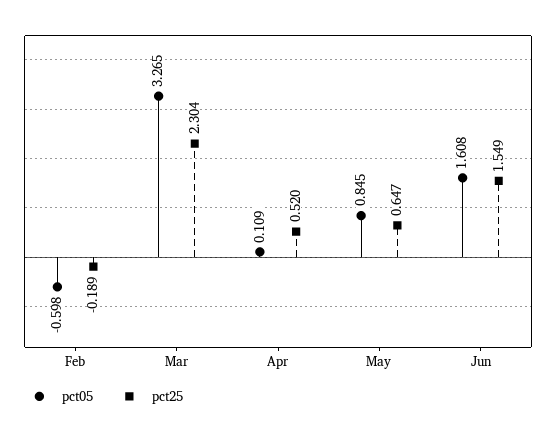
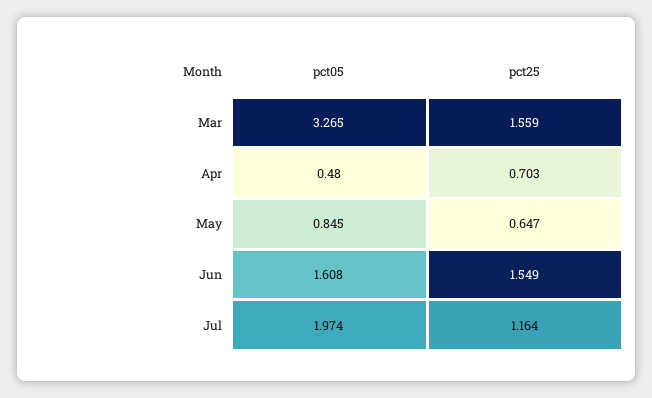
pct05, Feb: -0.598 -> none
pct25, Feb: -0.189 -> none
pct25, Mar: 2.304 -> 1.559
pct05, Apr: 0.109 -> 0.48
pct25, Apr: 0.52 -> 0.703
pct05, Jul: none -> 1.974
pct25, Jul: none -> 1.164

